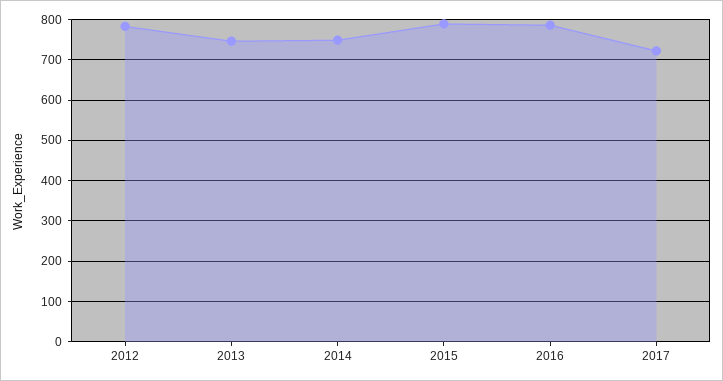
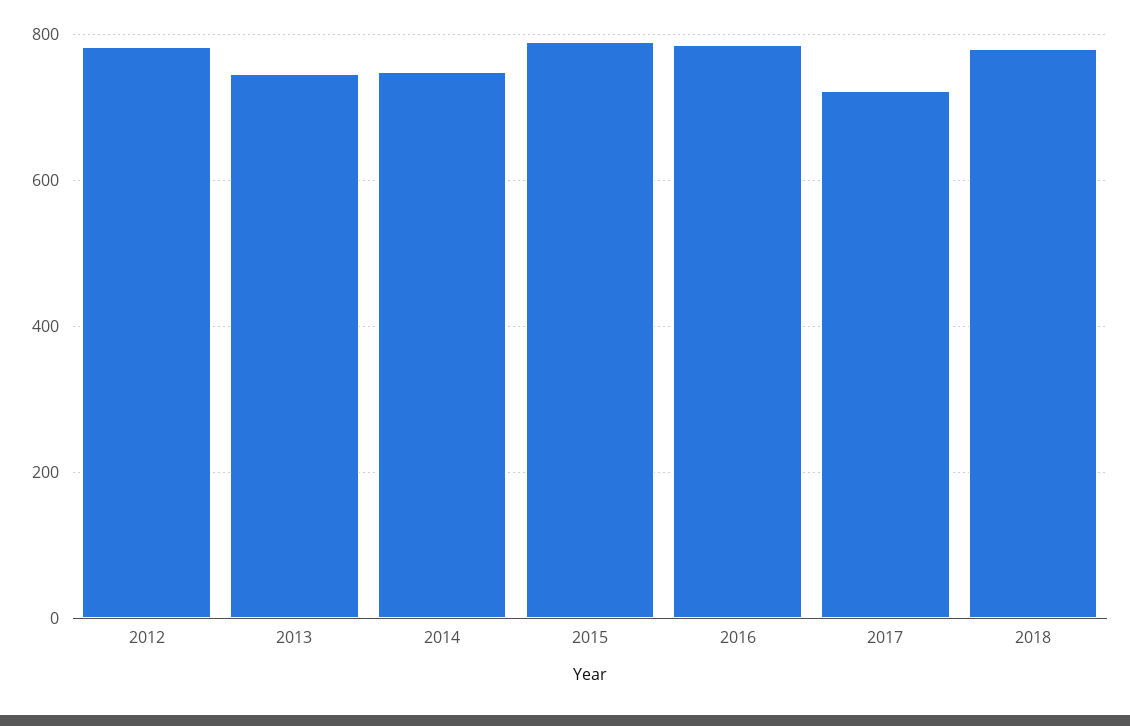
2018: none -> 780

